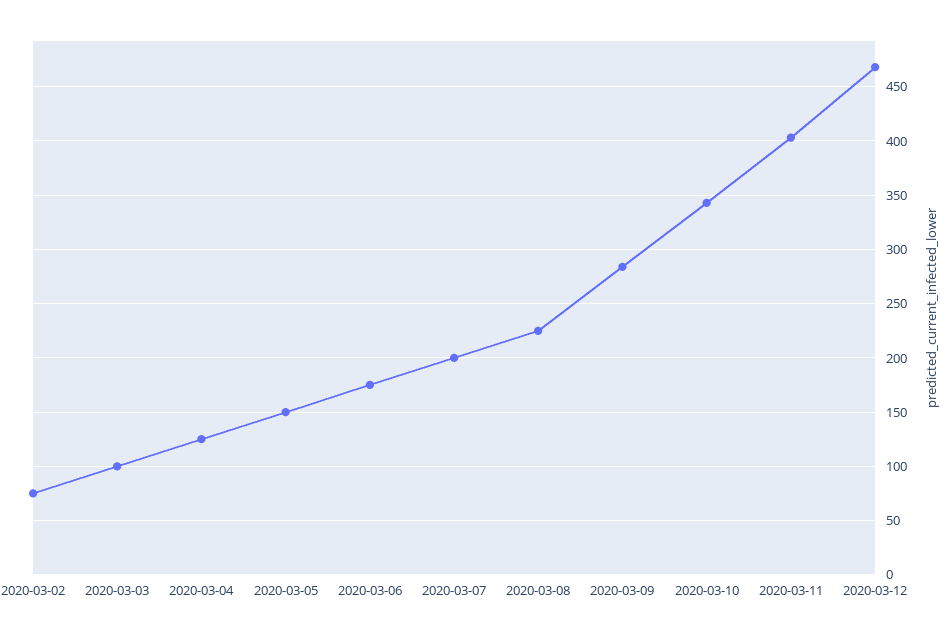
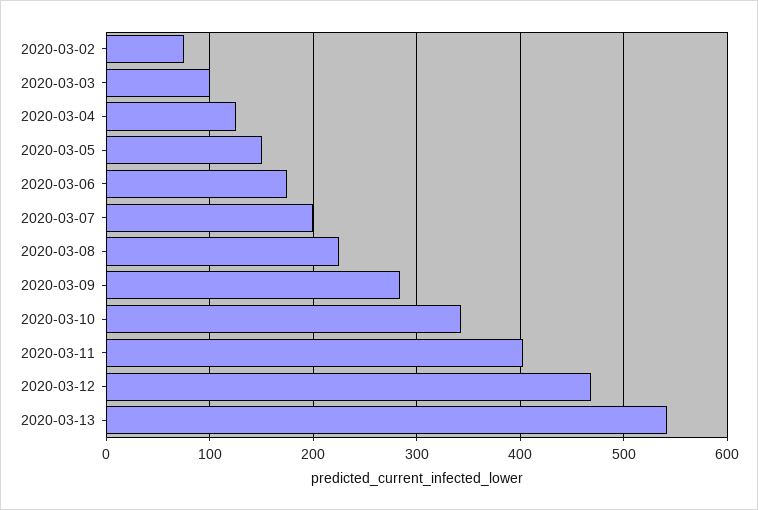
2020-03-13: none -> 540

